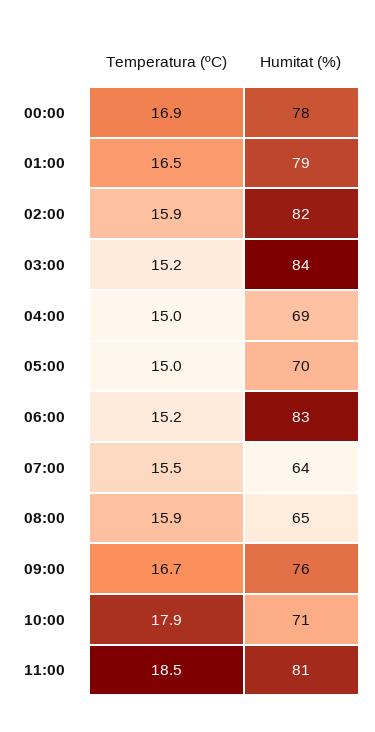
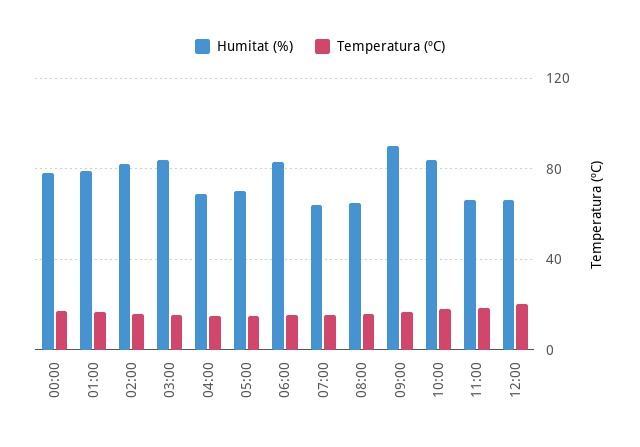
Humitat (%), 09:00: 76 -> 90
Humitat (%), 10:00: 71 -> 85
Humitat (%), 11:00: 81 -> 65
Humitat (%), 12:00: none -> 65
Temperatura (ºC), 12:00: none -> 20

